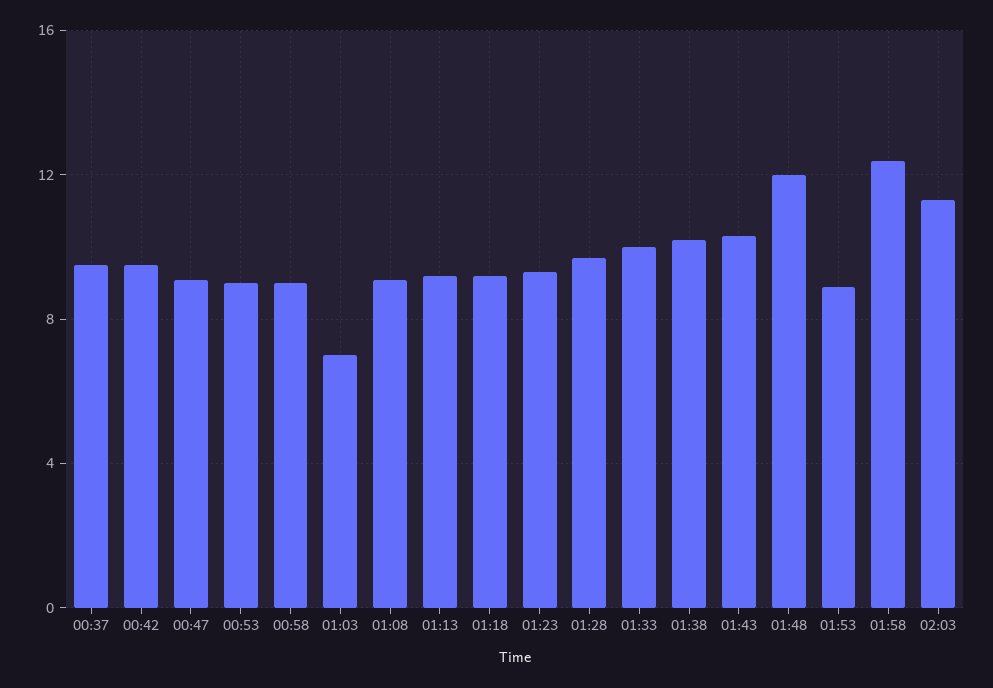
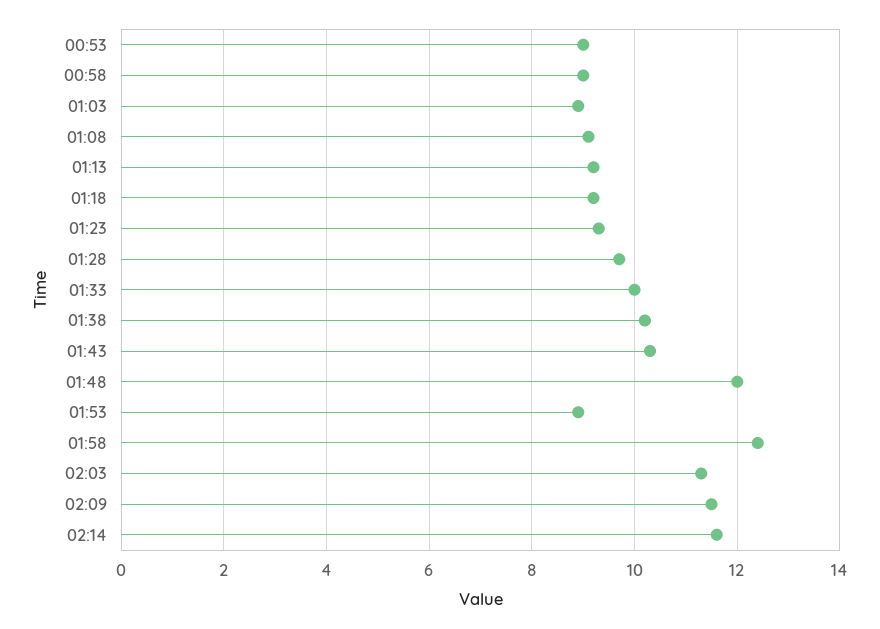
00:37: 9.5 -> none
00:42: 9.5 -> none
00:47: 9 -> none
01:03: 7 -> 9
02:09: none -> 11.5
02:14: none -> 11.5

